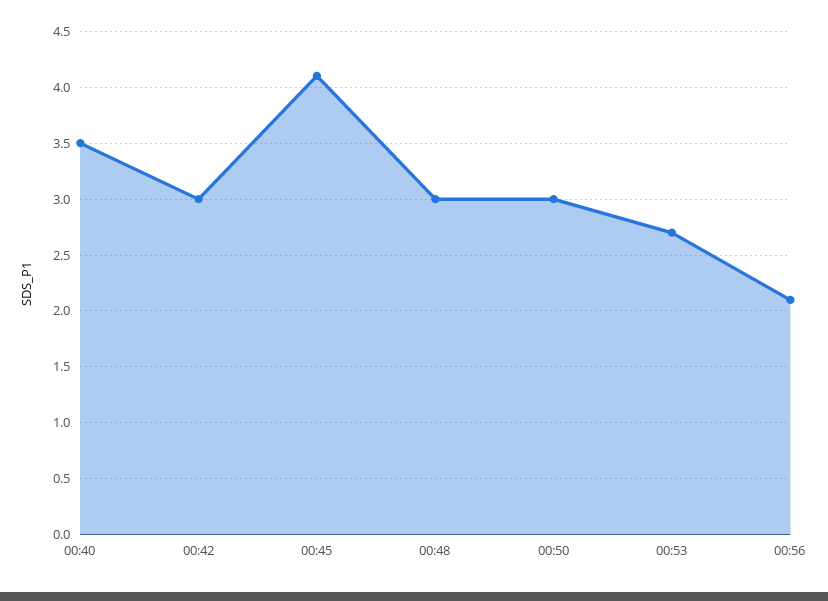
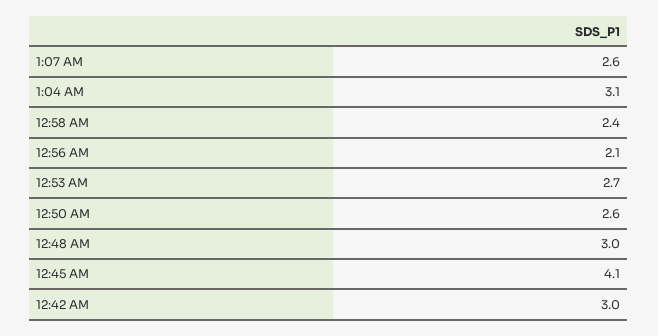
00:40: 3.5 -> none
00:50: 3 -> 2.6
1:07 AM: none -> 2.6
1:04 AM: none -> 3.1
12:58 AM: none -> 2.4

